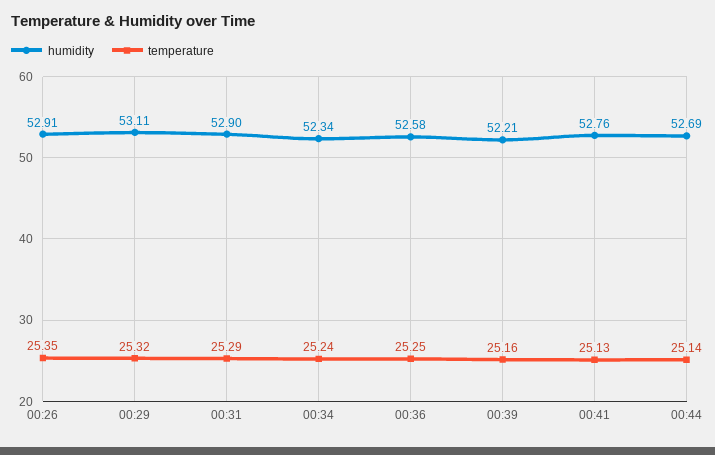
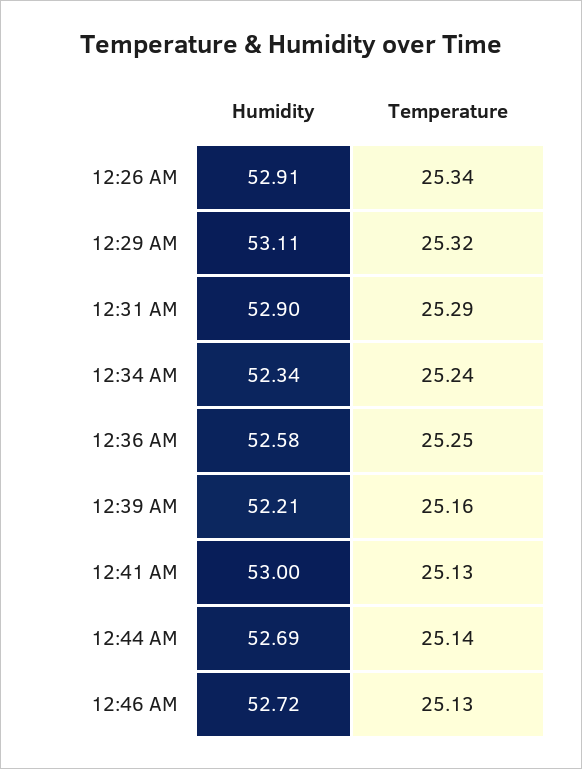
temperature, 00:26: 25.35 -> 25.34
humidity, 00:41: 52.76 -> 53
humidity, 12:46 AM: none -> 52.72
temperature, 12:46 AM: none -> 25.13

